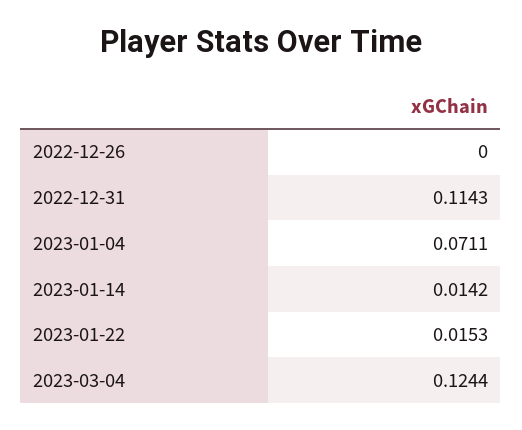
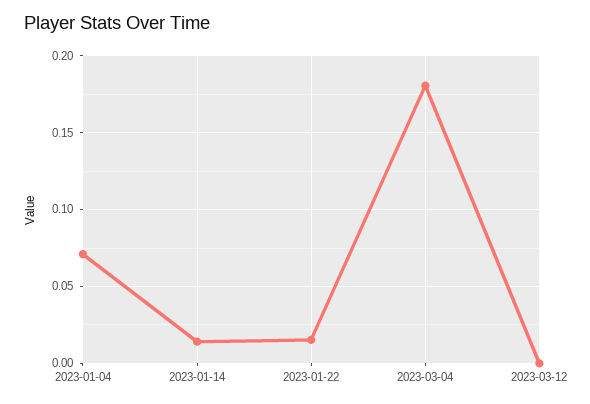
2022-12-26: 0 -> none
2022-12-31: 0.1143 -> none
2023-03-04: 0.1244 -> 0.18
2023-03-12: none -> 0

